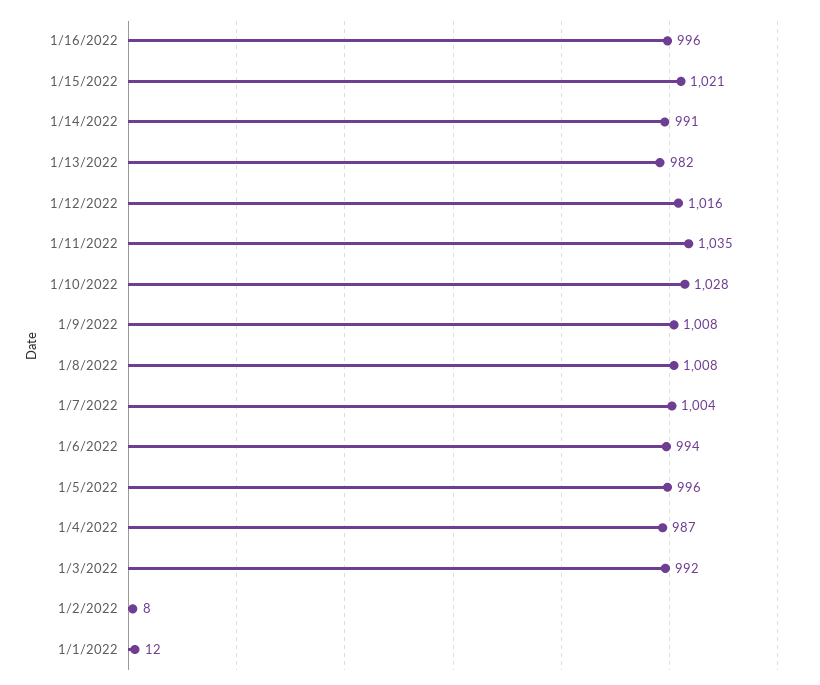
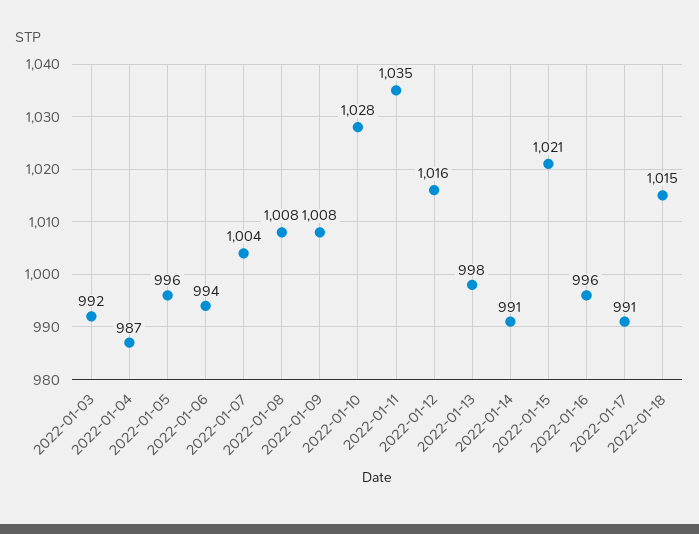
1/13/2022: 982 -> 998
1/2/2022: 8 -> none
1/1/2022: 12 -> none
2022-01-17: none -> 991
2022-01-18: none -> 1015

